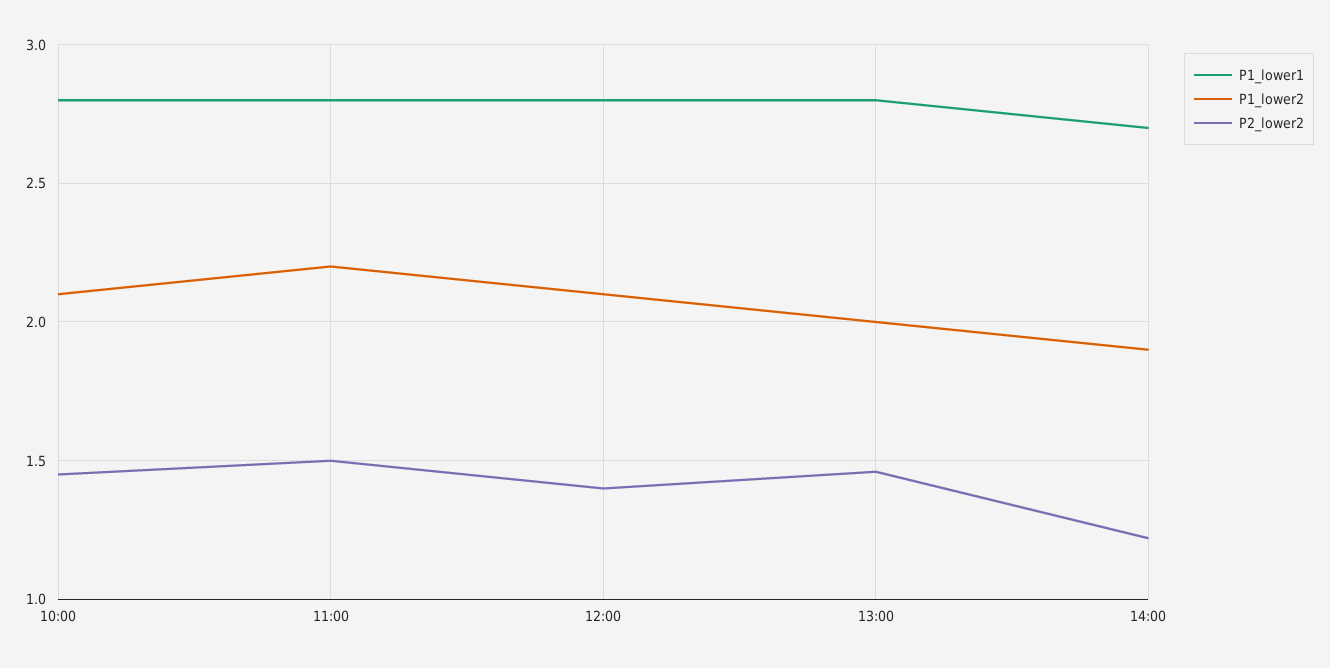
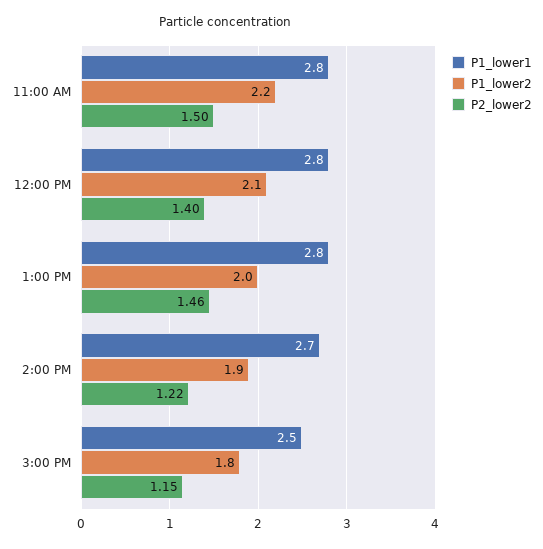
P1_lower1, 10:00: 2.8 -> none
P1_lower2, 10:00: 2.1 -> none
P2_lower2, 10:00: 1.45 -> none
P1_lower1, 3:00 PM: none -> 2.5
P1_lower2, 3:00 PM: none -> 1.8
P2_lower2, 3:00 PM: none -> 1.15

